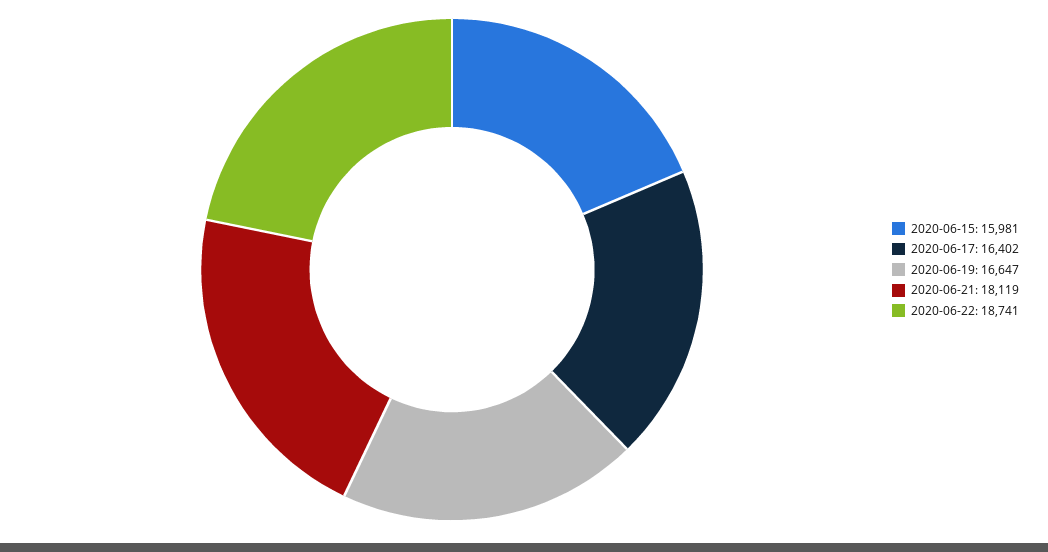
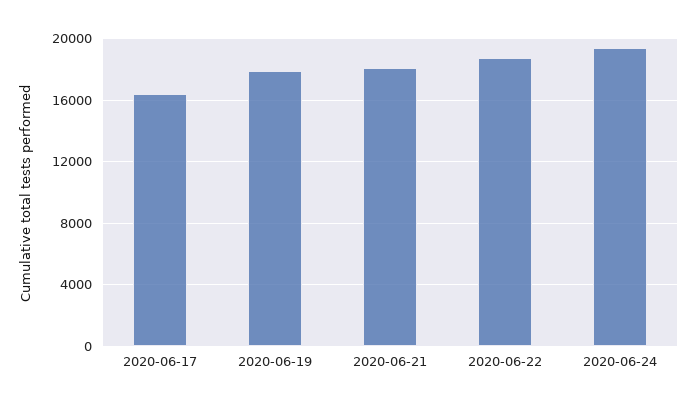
2020-06-15: 15981 -> none
2020-06-19: 16647 -> 18000
2020-06-24: none -> 19500

